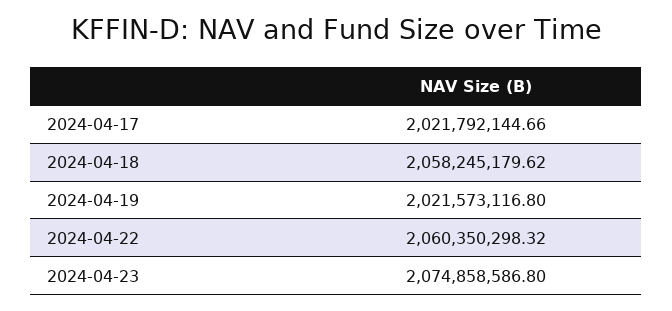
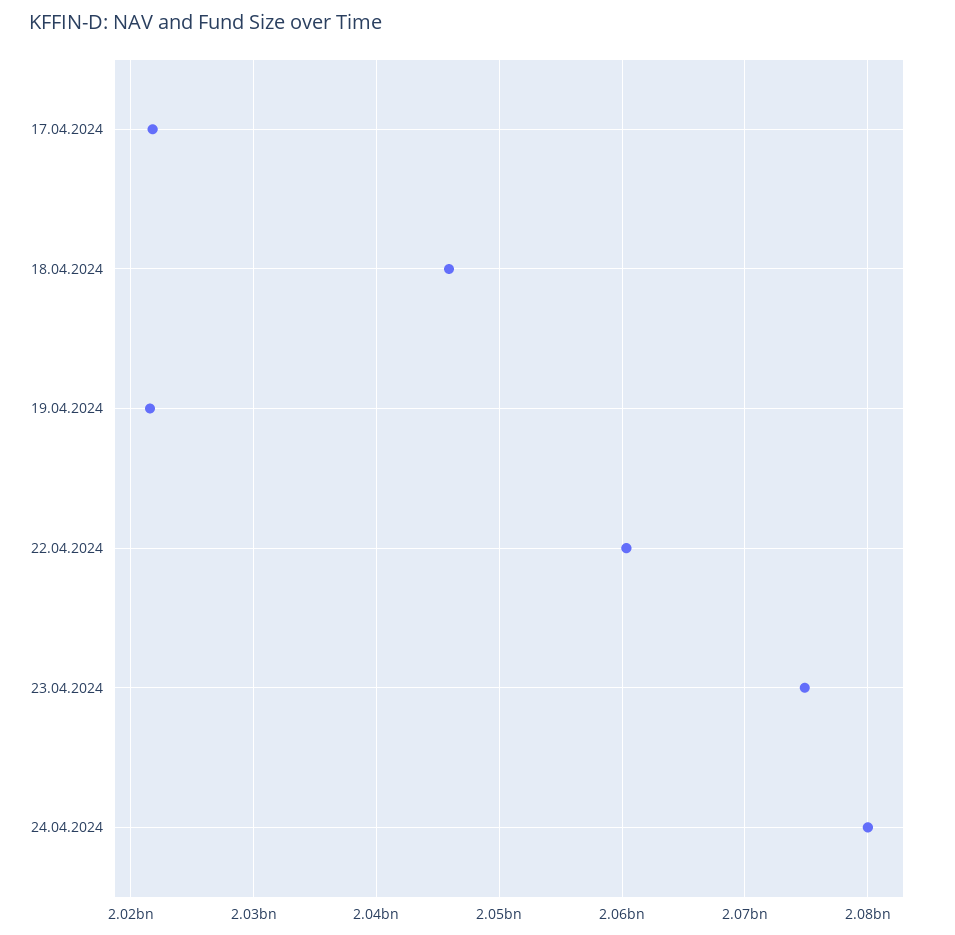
2024-04-18: 2058245179.62 -> 2046000000
24.04.2024: none -> 2080000000

